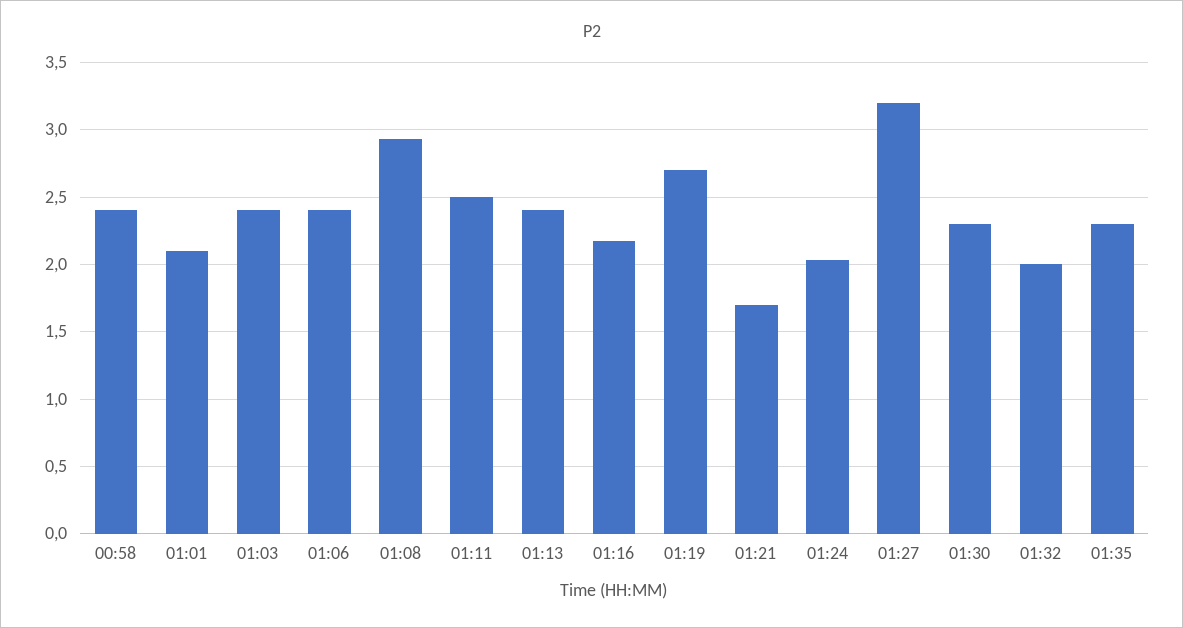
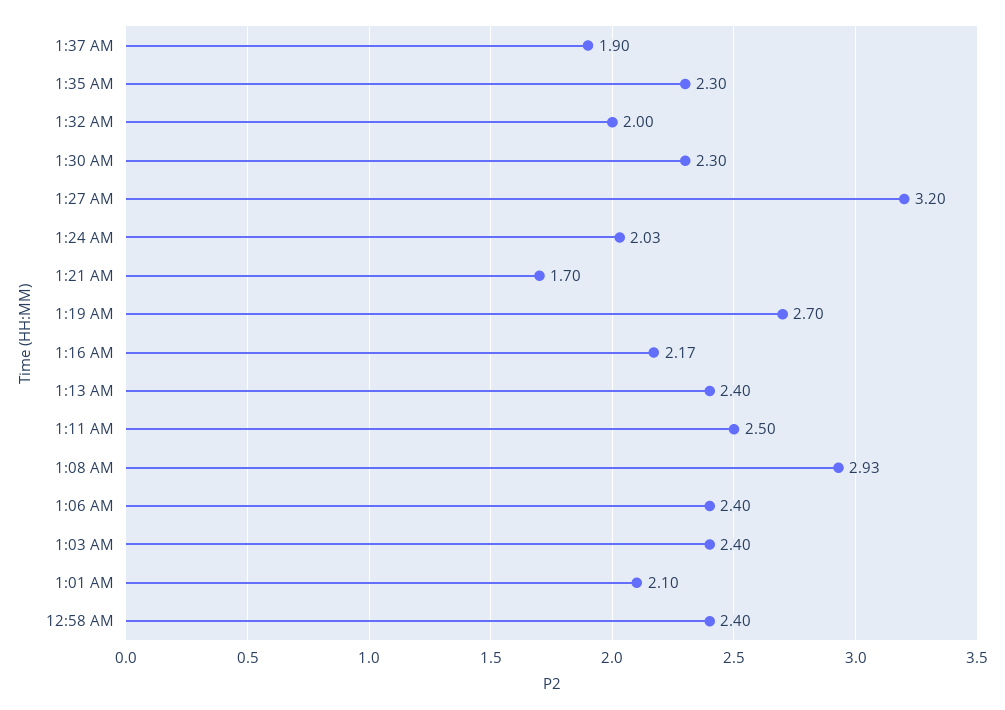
1:37 AM: none -> 1.9

